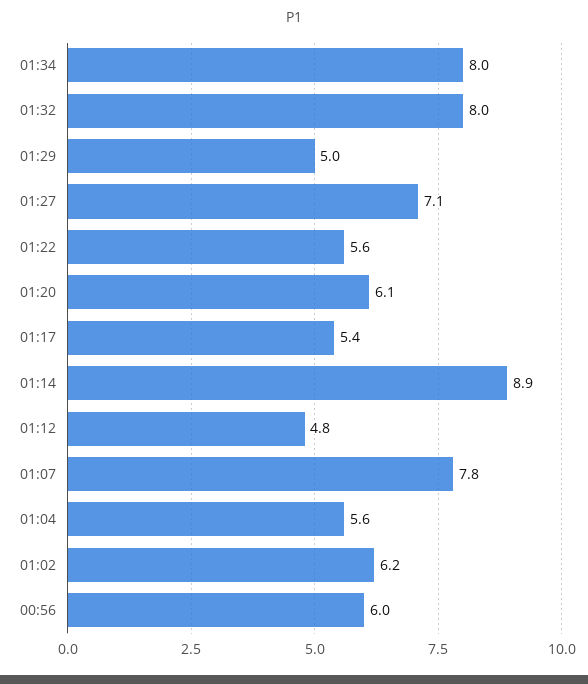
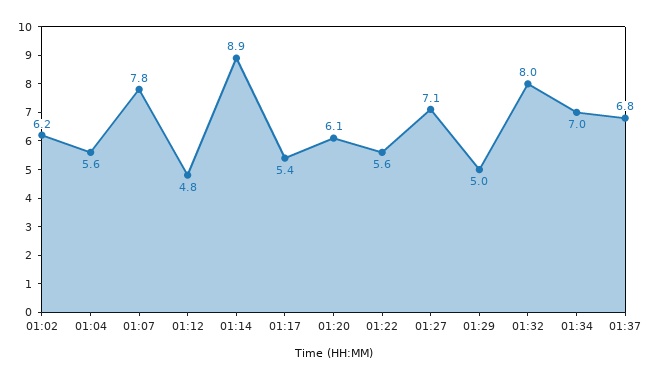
01:34: 8 -> 7
00:56: 6 -> none
01:37: none -> 6.8

